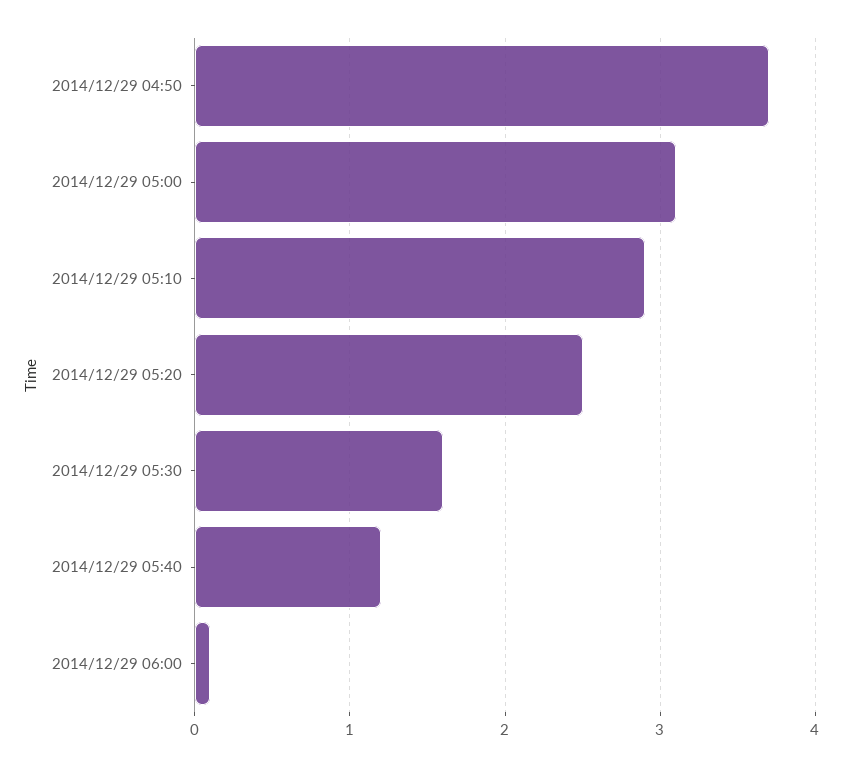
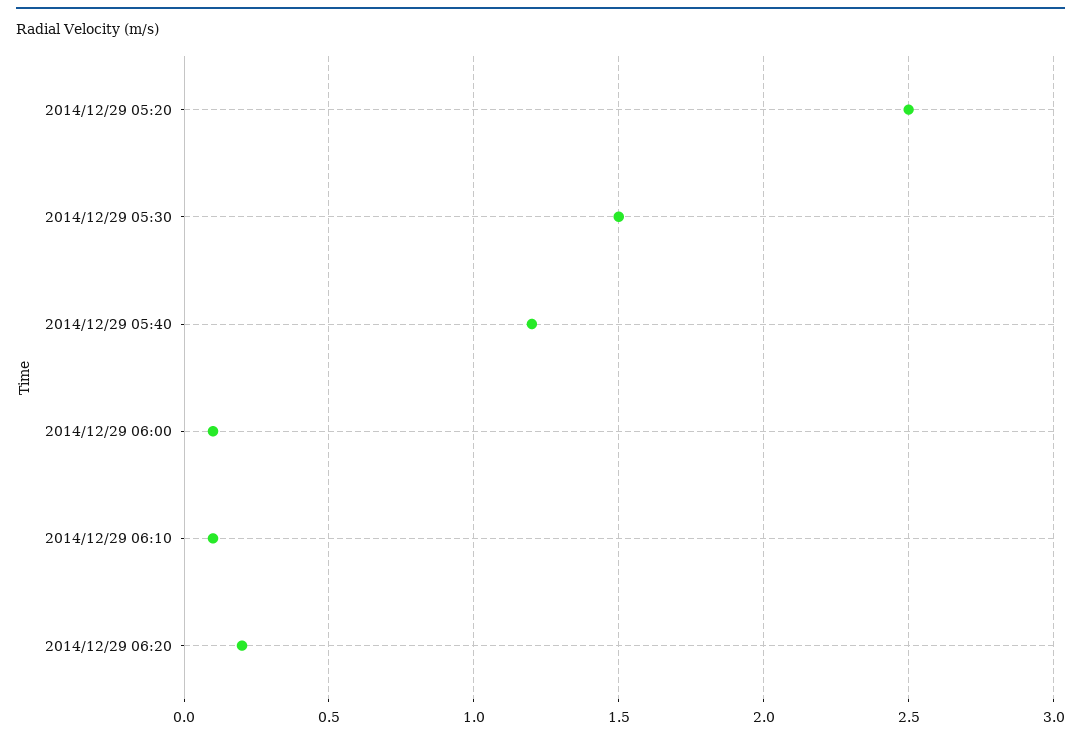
2014/12/29 04:50: 3.7 -> none
2014/12/29 05:00: 3.1 -> none
2014/12/29 05:10: 2.9 -> none
2014/12/29 05:30: 1.6 -> 1.5
2014/12/29 06:10: none -> 0.1
2014/12/29 06:20: none -> 0.2

